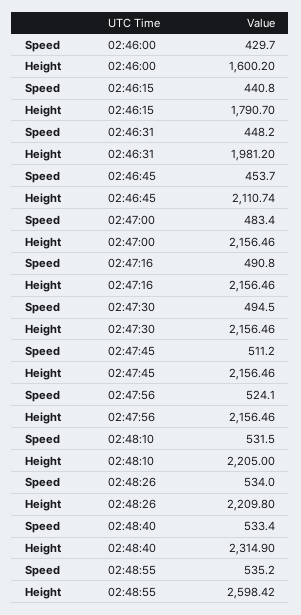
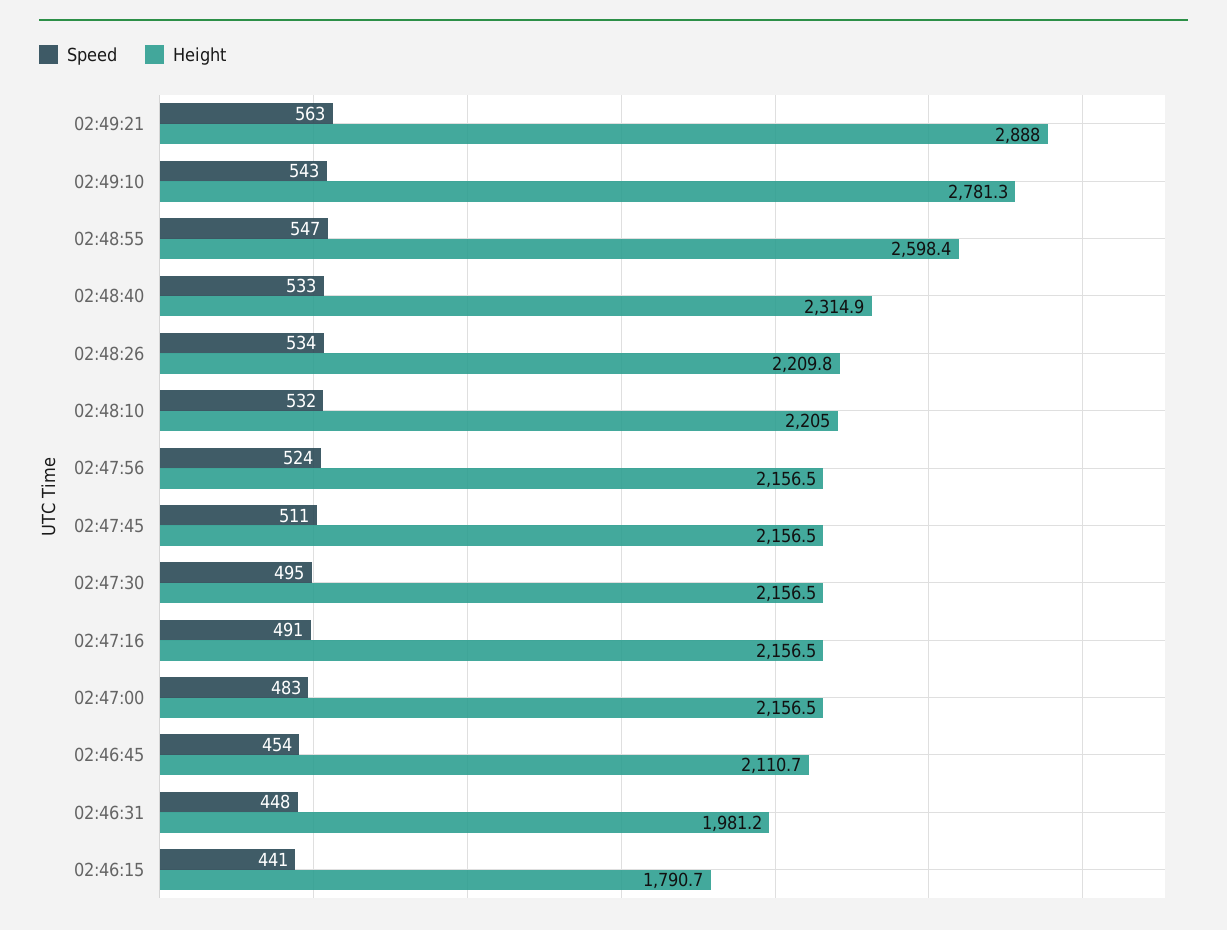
Speed, 02:46:00: 429.7 -> none
Height, 02:46:00: 1600.2 -> none
Speed, 02:48:55: 535.2 -> 547
Speed, 02:49:21: none -> 563
Height, 02:49:21: none -> 2888
Speed, 02:49:10: none -> 543
Height, 02:49:10: none -> 2781.3

